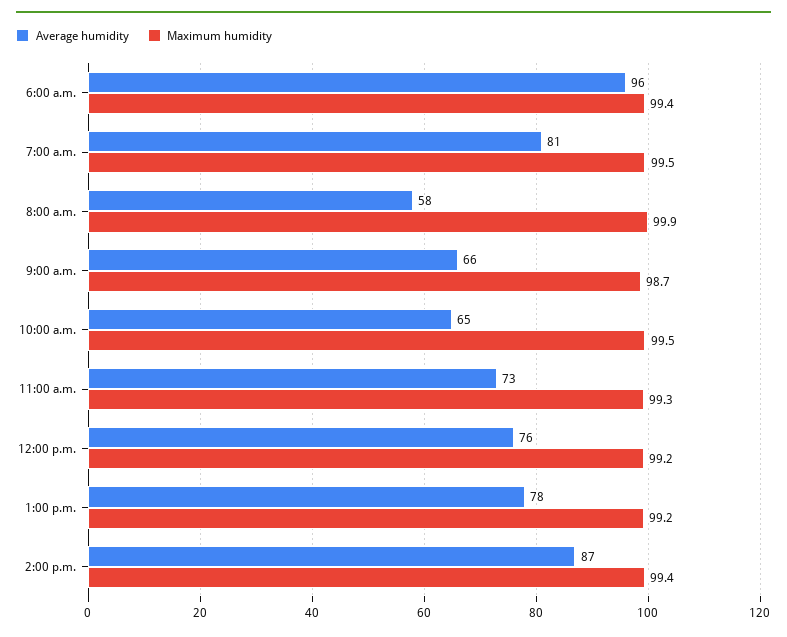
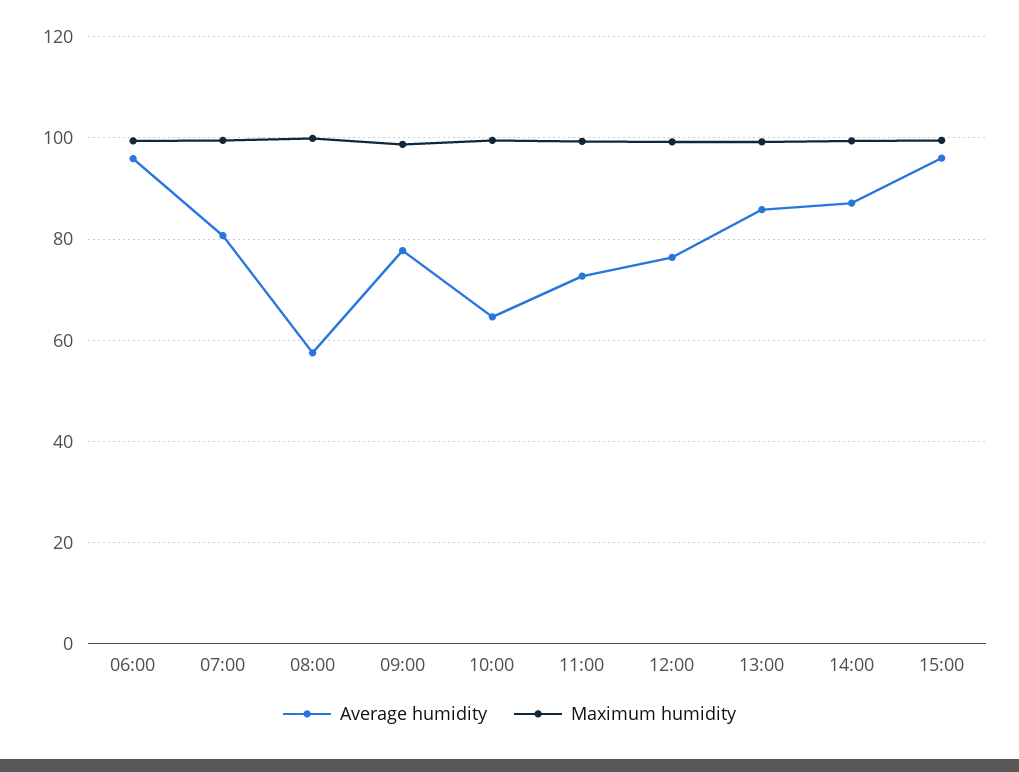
Average humidity, 9:00 a.m.: 66 -> 78
Average humidity, 1:00 p.m.: 78 -> 86
Average humidity, 15:00: none -> 96
Maximum humidity, 15:00: none -> 100

